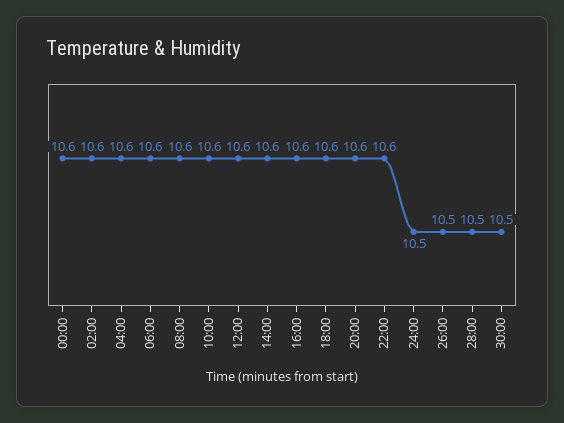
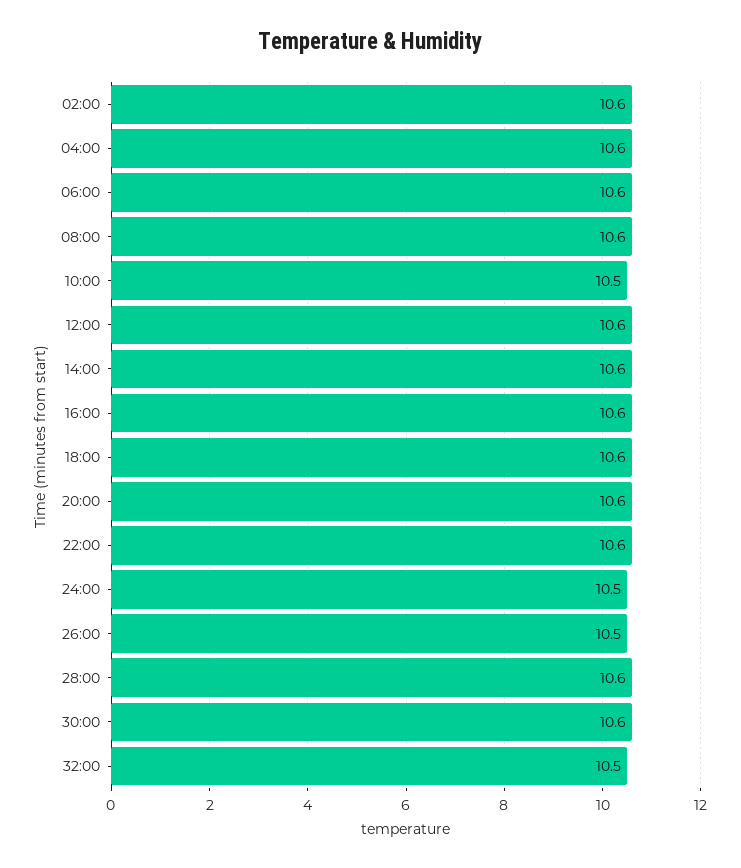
00:00: 10.6 -> none
10:00: 10.6 -> 10.5
28:00: 10.5 -> 10.6
30:00: 10.5 -> 10.6
32:00: none -> 10.5

